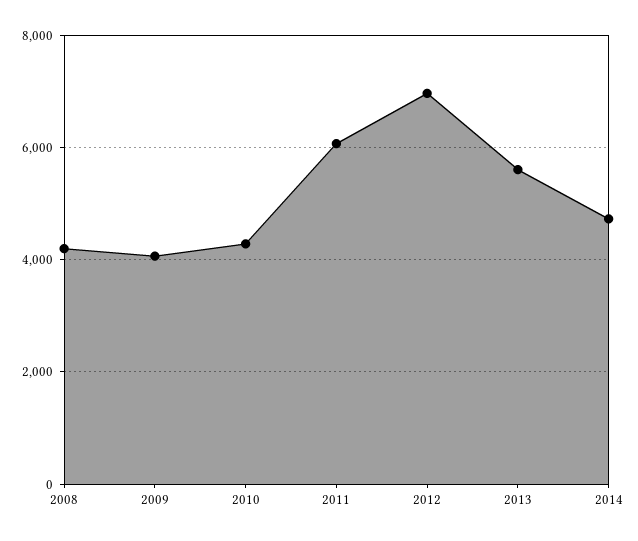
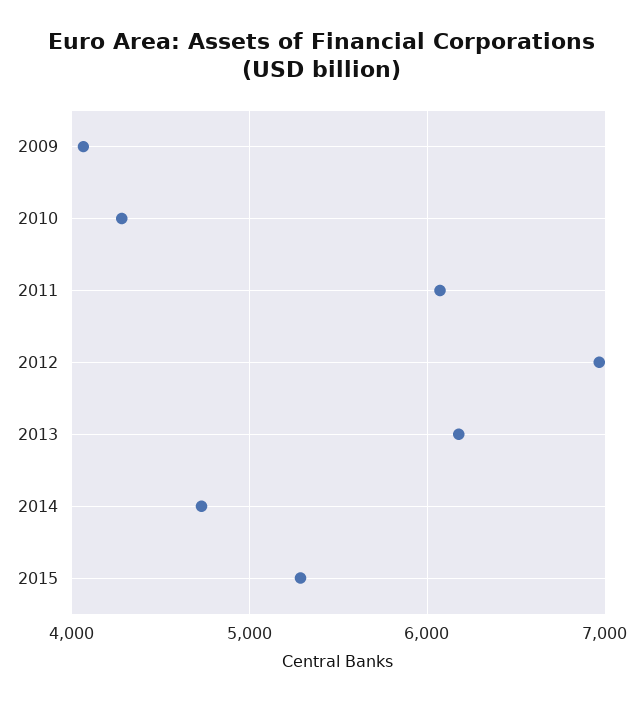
2008: 4200 -> none
2013: 5600 -> 6200
2015: none -> 5300

